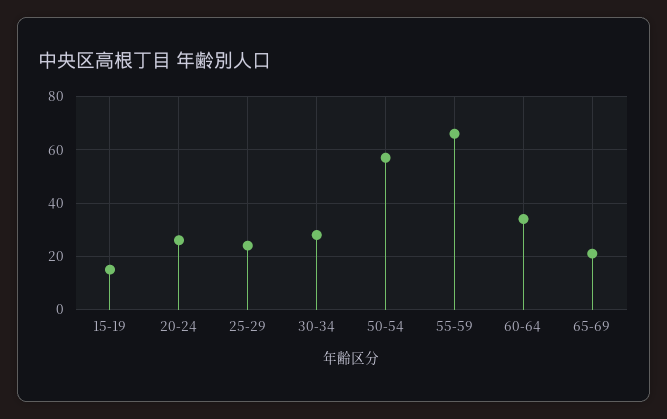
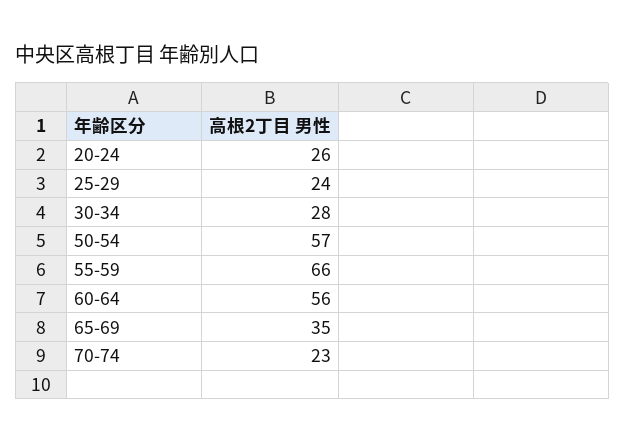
15-19: 15 -> none
60-64: 35 -> 56
65-69: 20 -> 35
70-74: none -> 23

